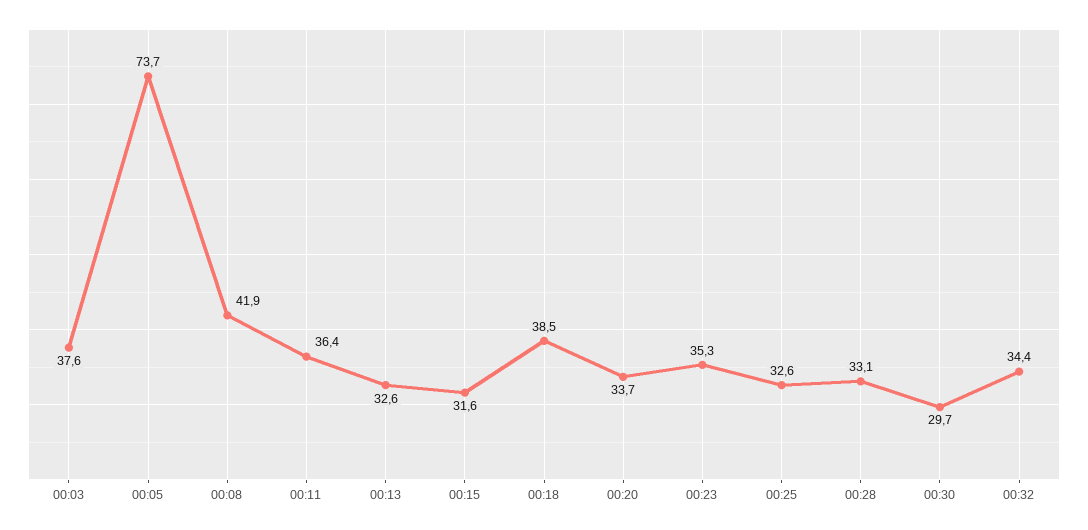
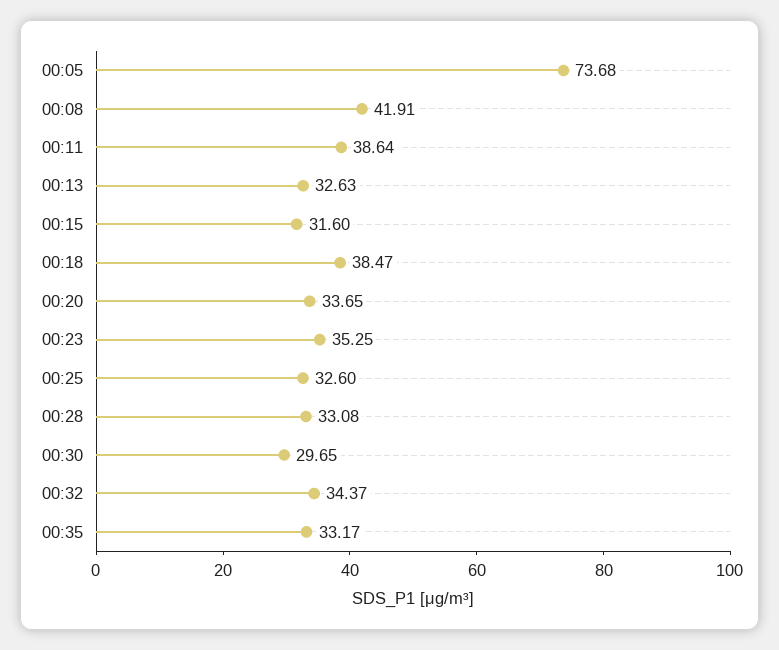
00:03: 37.6 -> none
00:11: 36.4 -> 38.64
00:35: none -> 33.17

